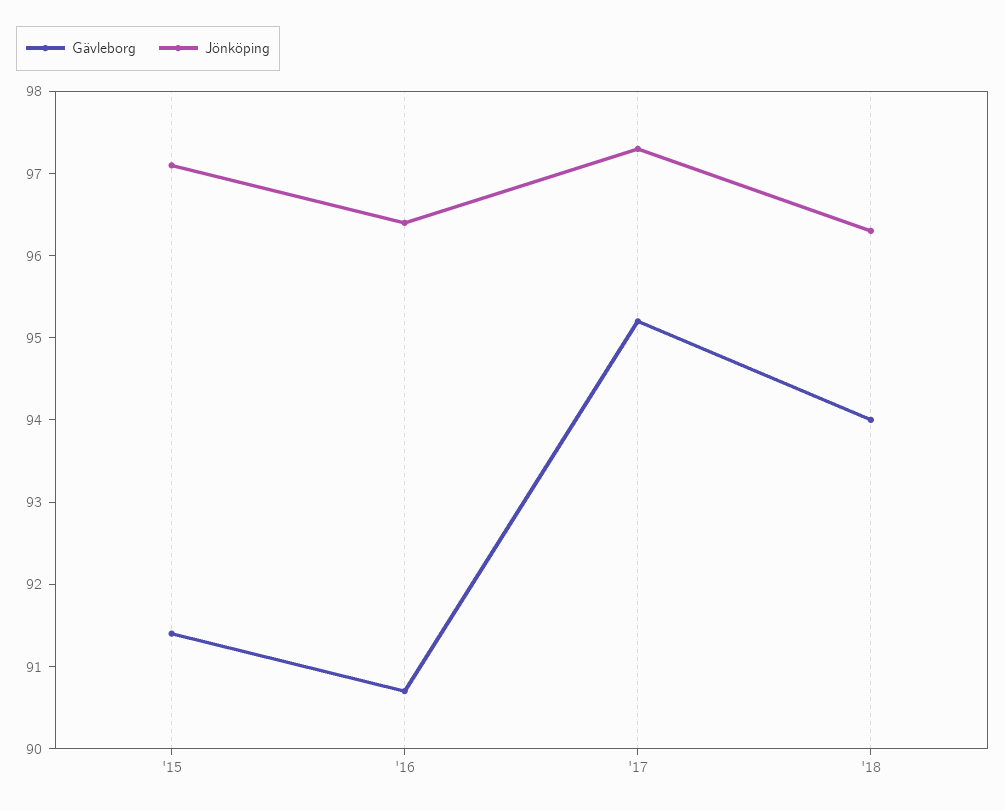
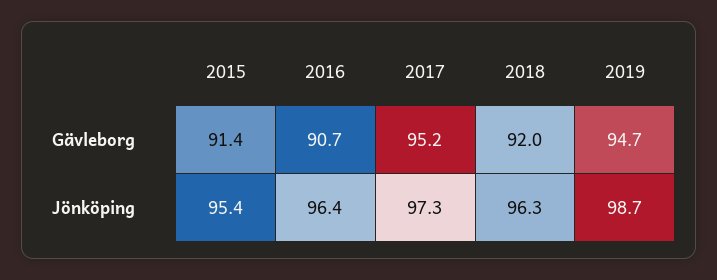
Jönköping, '15: 97.1 -> 95.4
Gävleborg, '18: 94 -> 92
Gävleborg, 2019: none -> 94.7
Jönköping, 2019: none -> 98.7

